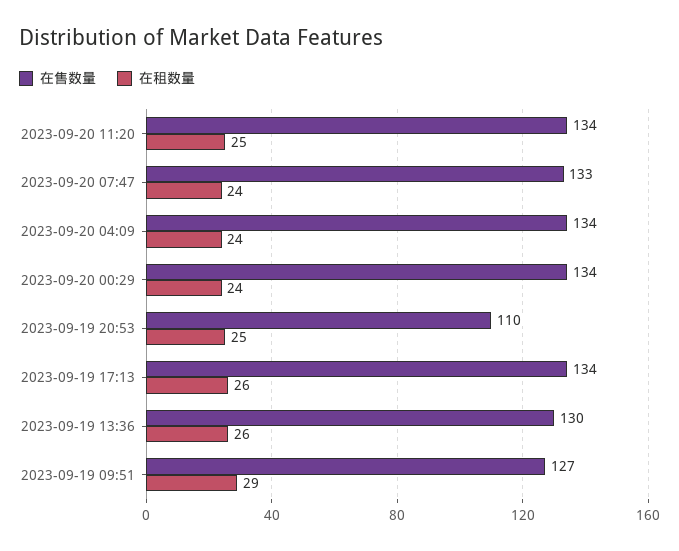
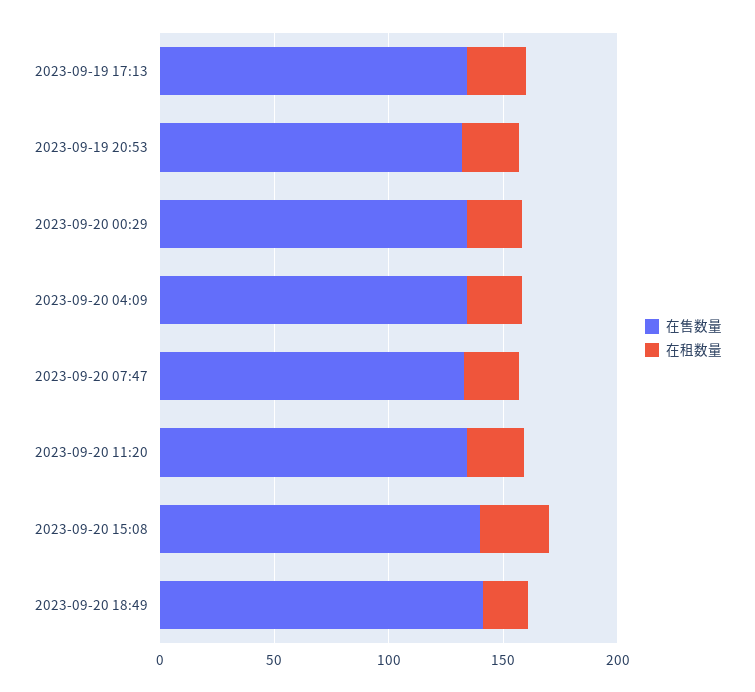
在售数量, 2023-09-19 20:53: 110 -> 130
在售数量, 2023-09-19 13:36: 130 -> none
在租数量, 2023-09-19 13:36: 26 -> none
在售数量, 2023-09-19 09:51: 127 -> none
在租数量, 2023-09-19 09:51: 29 -> none
在售数量, 2023-09-20 15:08: none -> 140
在租数量, 2023-09-20 15:08: none -> 30
在售数量, 2023-09-20 18:49: none -> 140
在租数量, 2023-09-20 18:49: none -> 20

